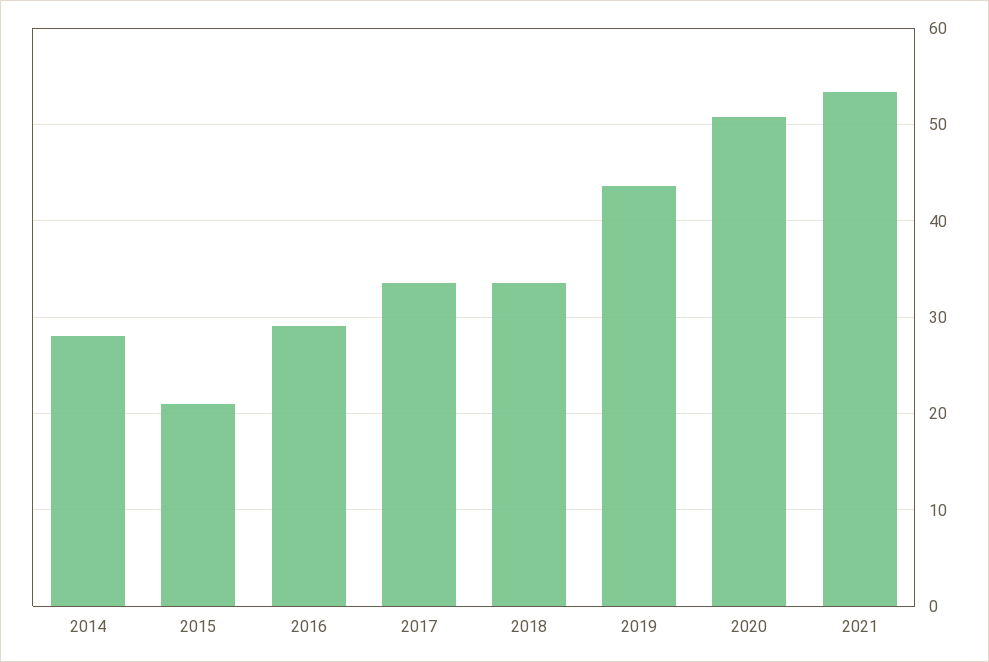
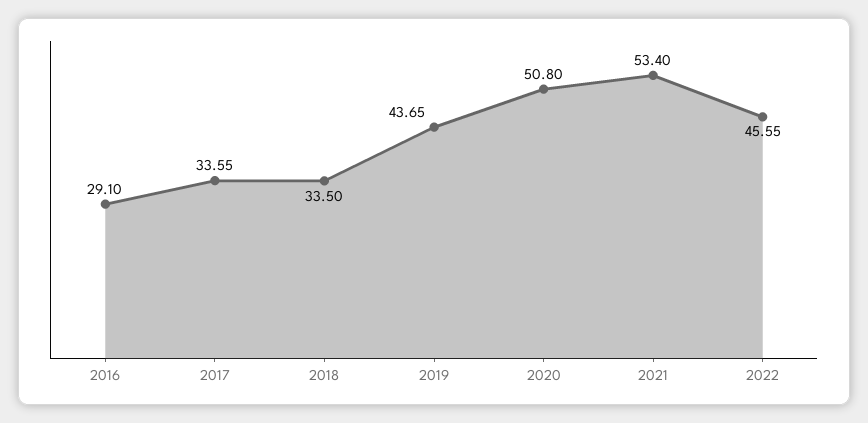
2014: 28 -> none
2015: 21 -> none
2022: none -> 45.55

